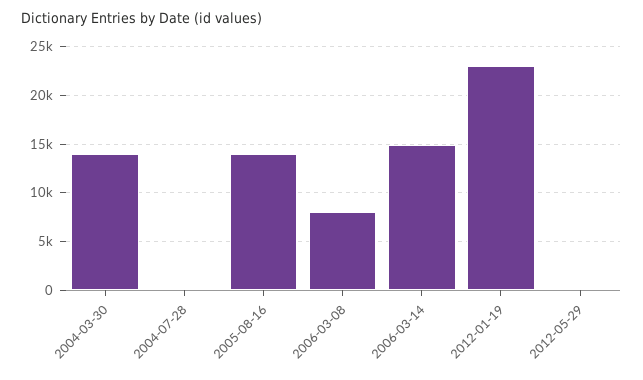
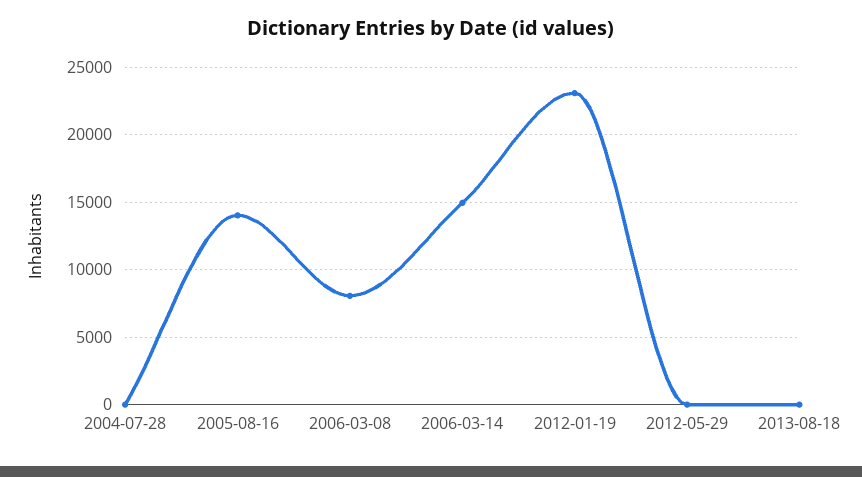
2004-03-30: 14000 -> none
2013-08-18: none -> 0

